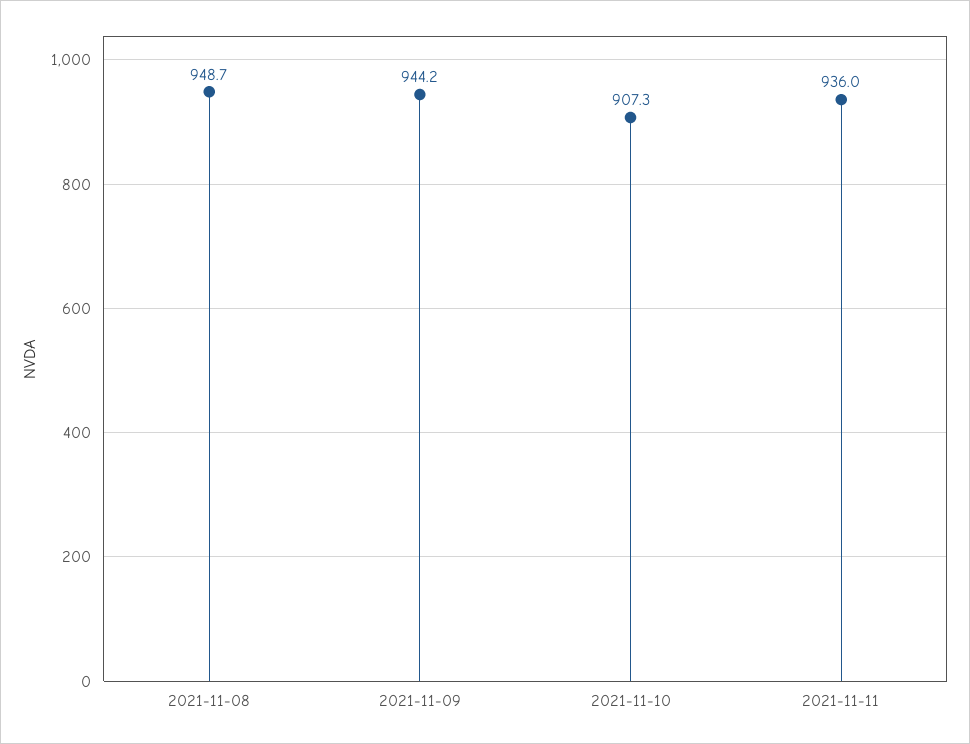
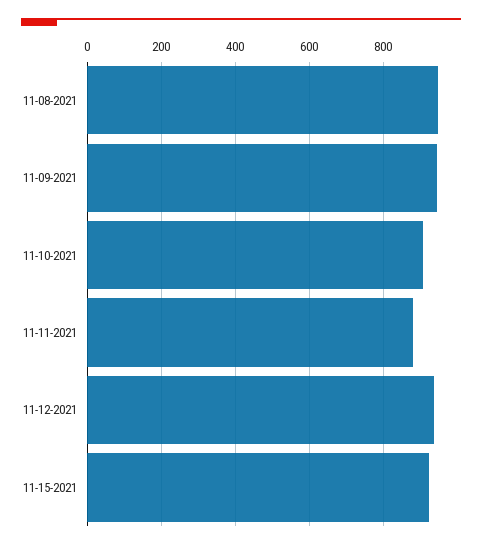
2021-11-11: 936 -> 880
11-12-2021: none -> 940
11-15-2021: none -> 920

